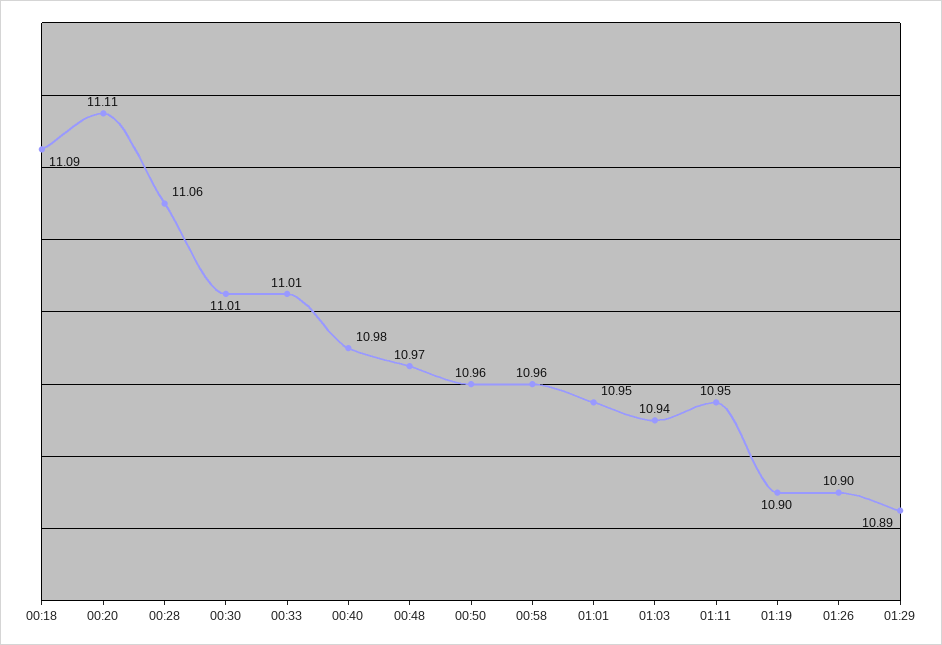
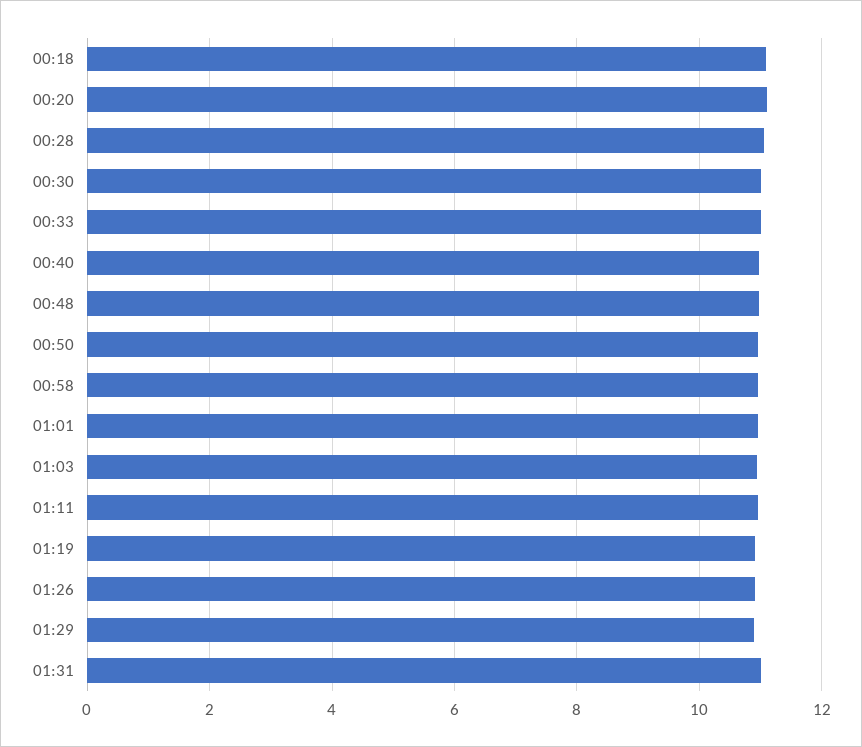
01:31: none -> 11

